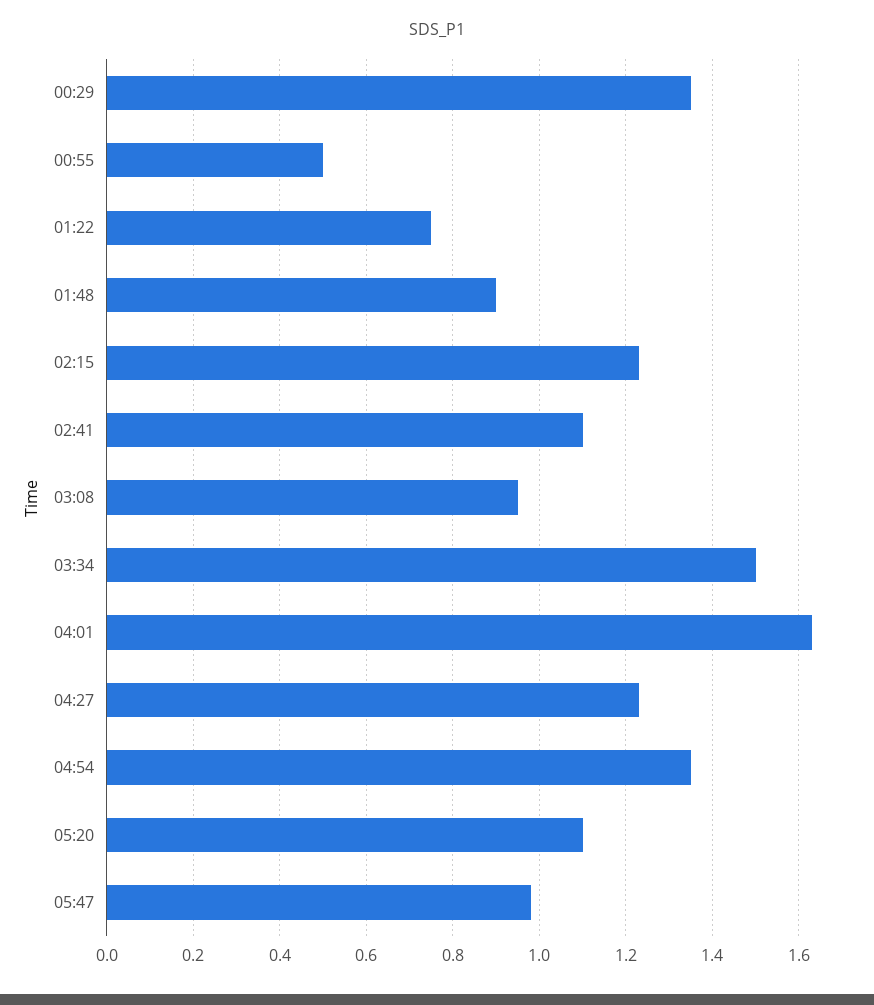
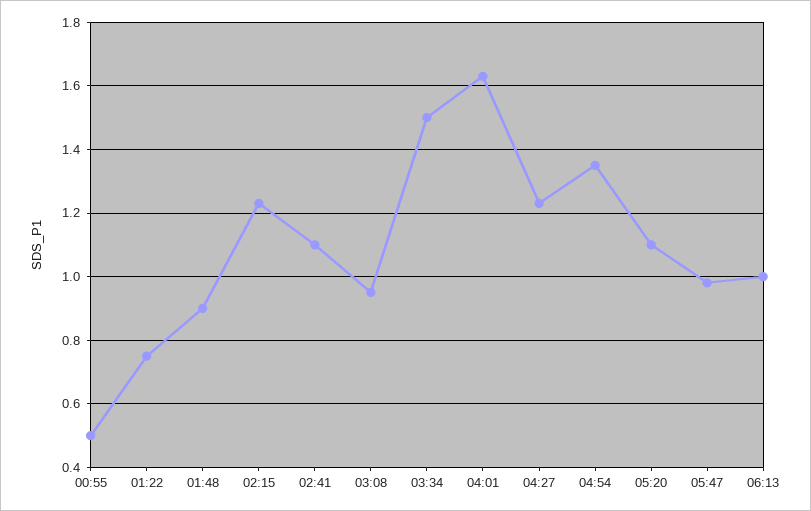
00:29: 1.35 -> none
06:13: none -> 1

